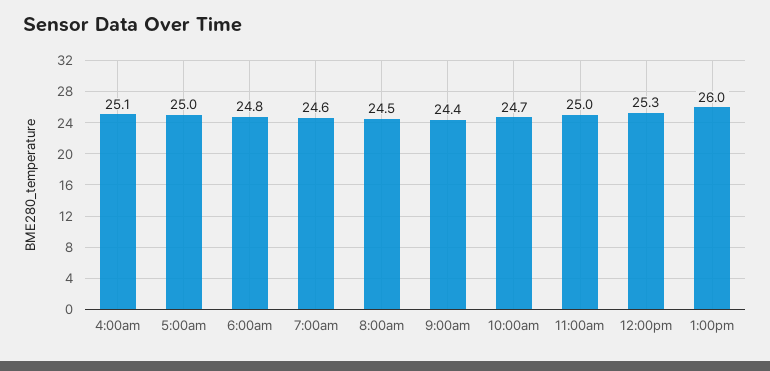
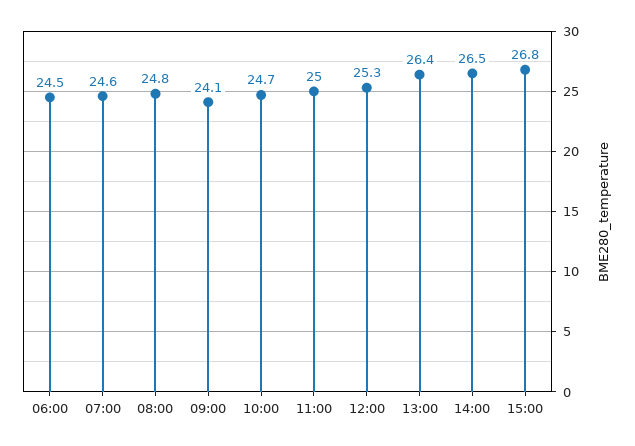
4:00am: 25.1 -> none
5:00am: 25 -> none
6:00am: 24.8 -> 24.5
8:00am: 24.5 -> 24.8
9:00am: 24.4 -> 24.1
1:00pm: 26 -> 26.4
14:00: none -> 26.5
15:00: none -> 26.8

